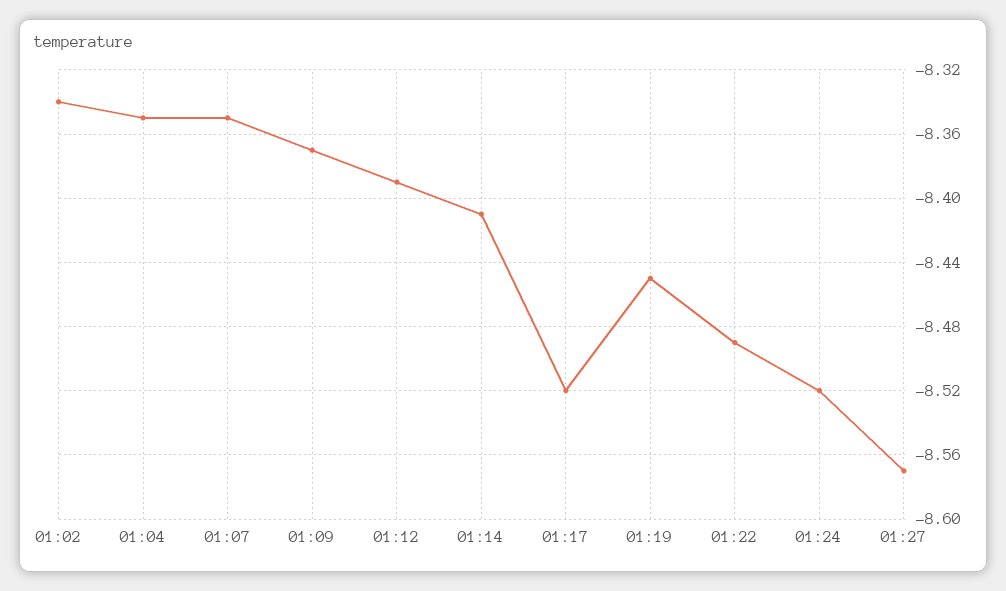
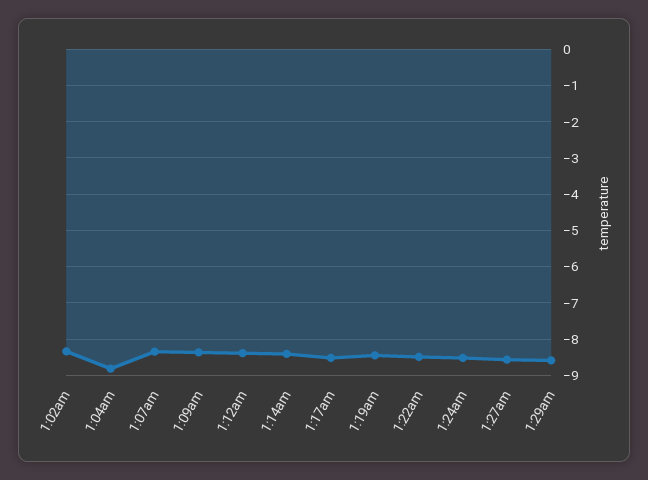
01:04: -8.35 -> -8.8
1:29am: none -> -8.6

